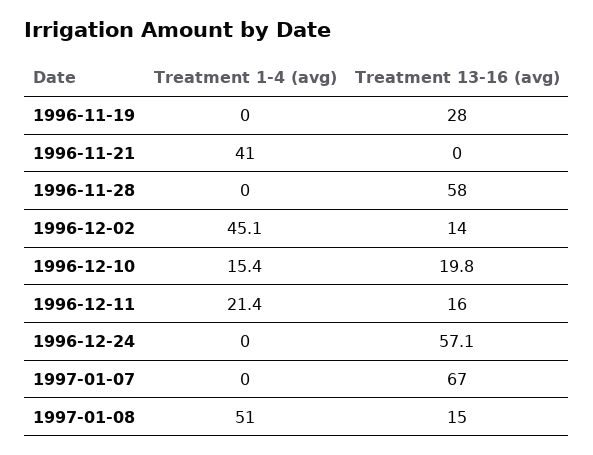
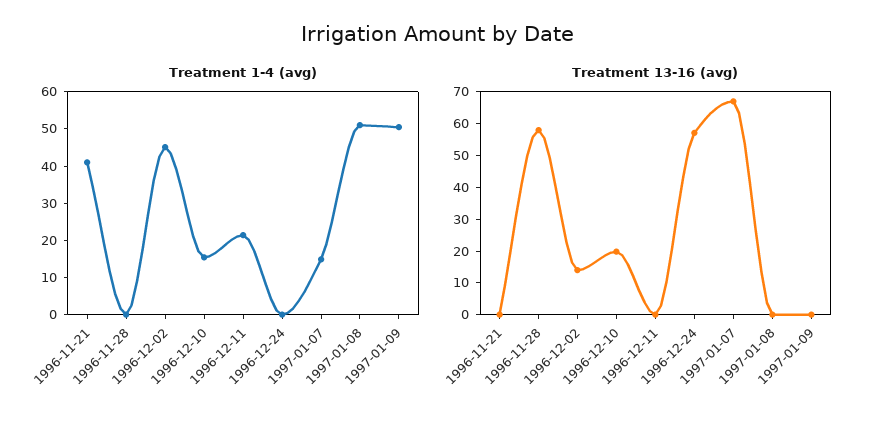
Treatment 1-4 (avg), 1996-11-19: 0 -> none
Treatment 13-16 (avg), 1996-11-19: 28 -> none
Treatment 13-16 (avg), 1996-12-11: 16 -> 0
Treatment 1-4 (avg), 1997-01-07: 0 -> 15
Treatment 13-16 (avg), 1997-01-08: 15 -> 0
Treatment 1-4 (avg), 1997-01-09: none -> 50
Treatment 13-16 (avg), 1997-01-09: none -> 0

